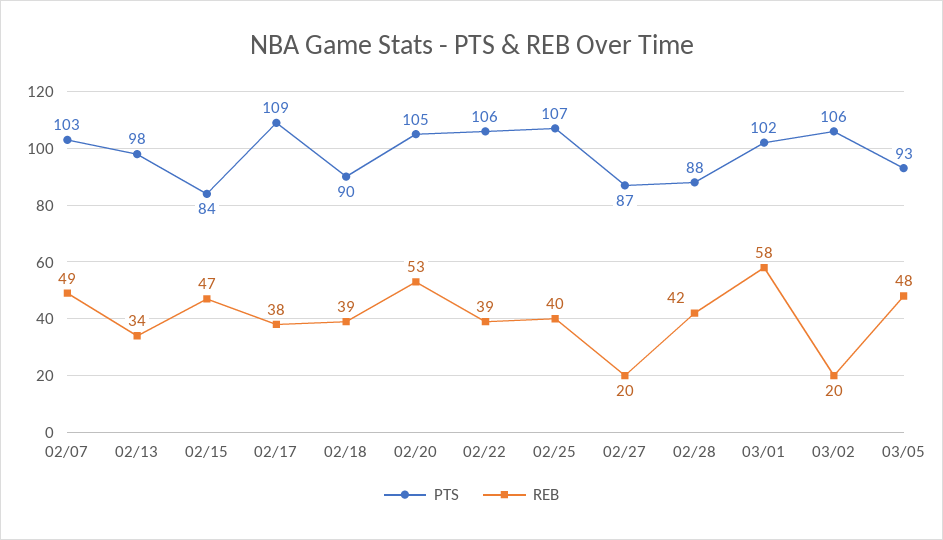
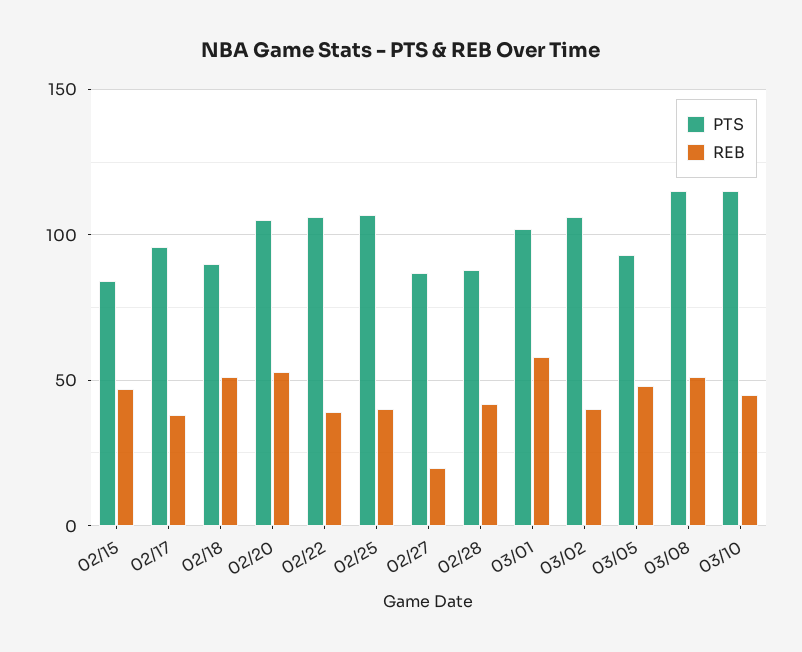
PTS, 02/07: 103 -> none
REB, 02/07: 49 -> none
PTS, 02/13: 98 -> none
REB, 02/13: 34 -> none
PTS, 02/17: 109 -> 95
REB, 02/18: 39 -> 50
REB, 03/02: 20 -> 40
PTS, 03/08: none -> 115
REB, 03/08: none -> 50
PTS, 03/10: none -> 115
REB, 03/10: none -> 45

